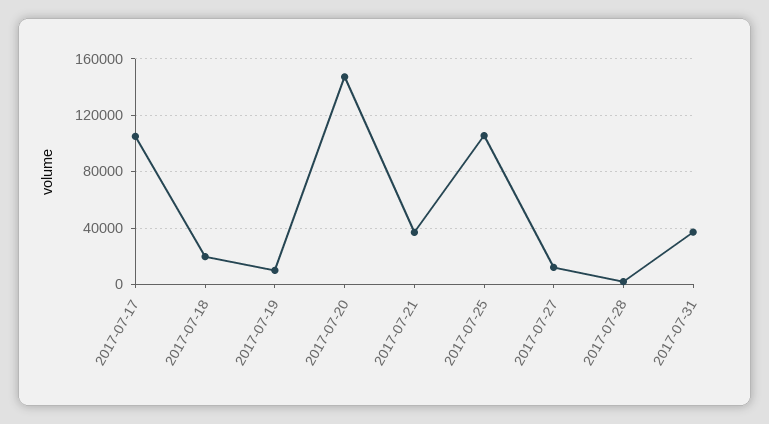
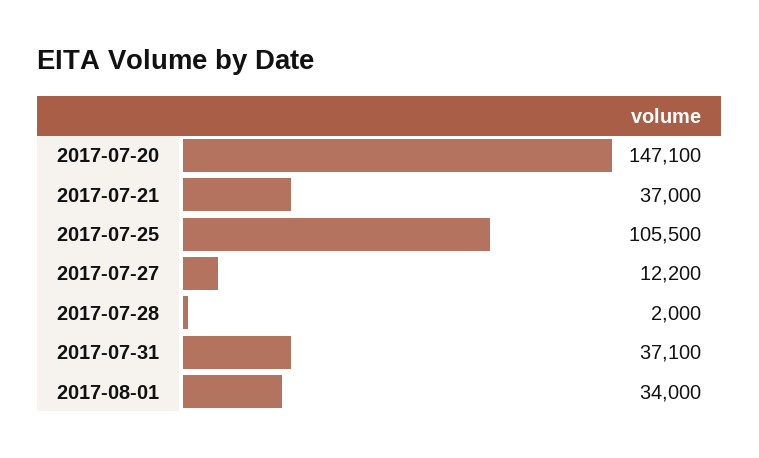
2017-07-17: 105000 -> none
2017-07-18: 20000 -> none
2017-07-19: 10000 -> none
2017-08-01: none -> 34000

